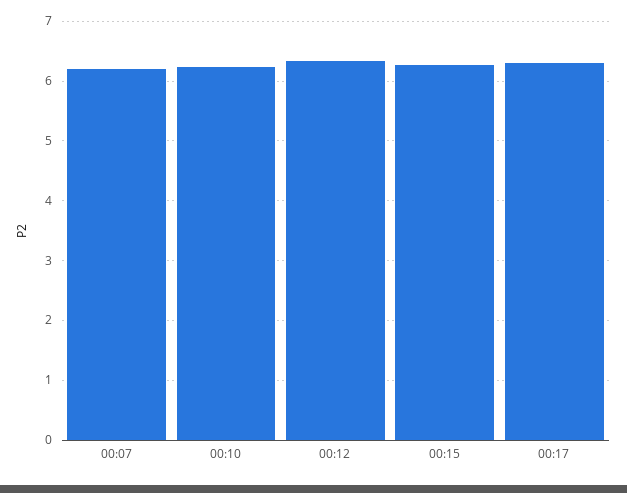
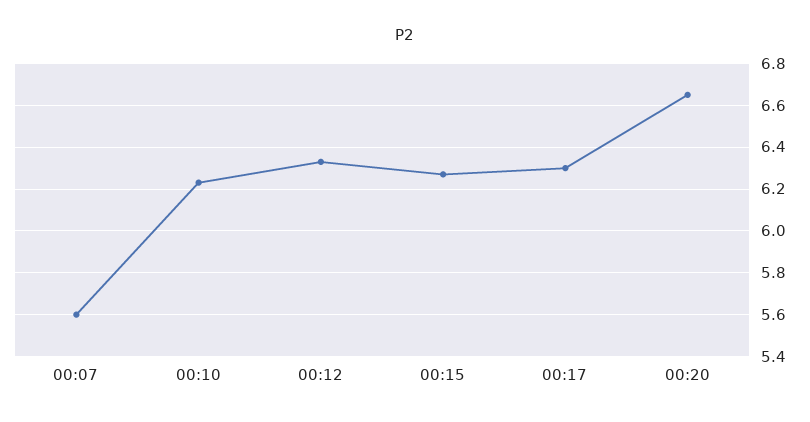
00:07: 6.2 -> 5.6
00:20: none -> 6.65

